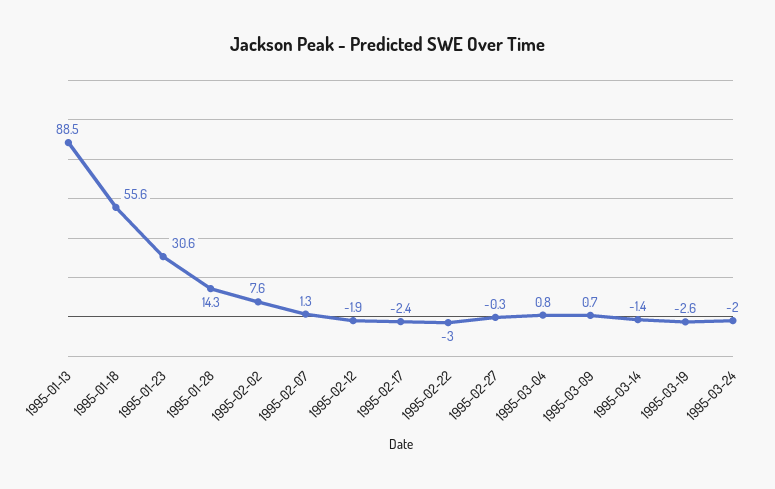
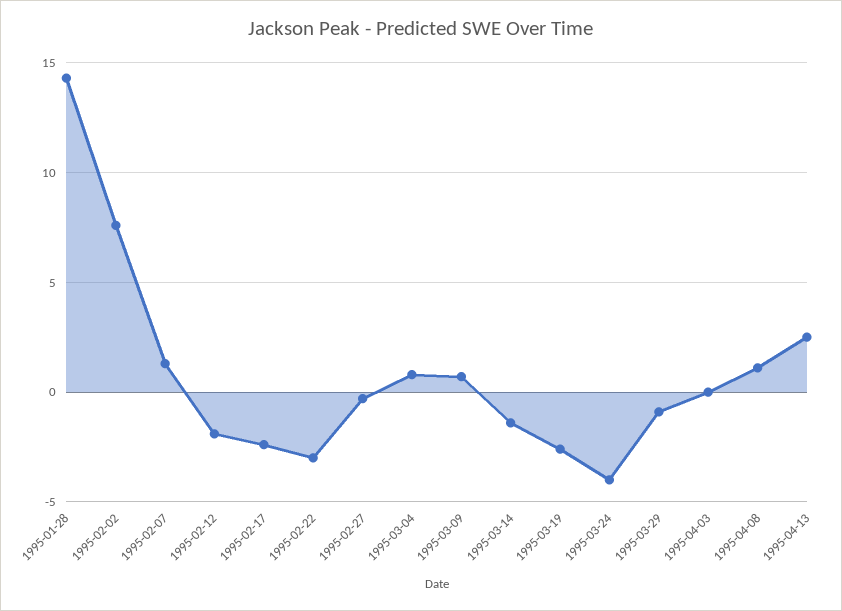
1995-01-13: 88.5 -> none
1995-01-18: 55.6 -> none
1995-01-23: 30.6 -> none
1995-03-24: -2 -> -4
1995-03-29: none -> -1
1995-04-03: none -> 0
1995-04-08: none -> 1
1995-04-13: none -> 2.5

